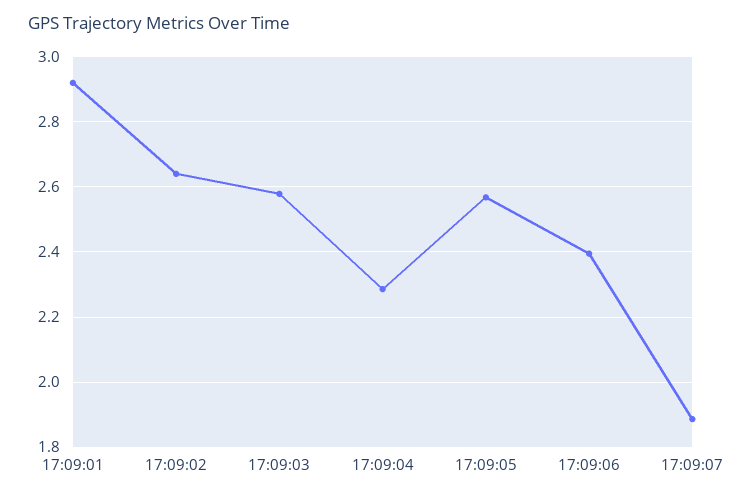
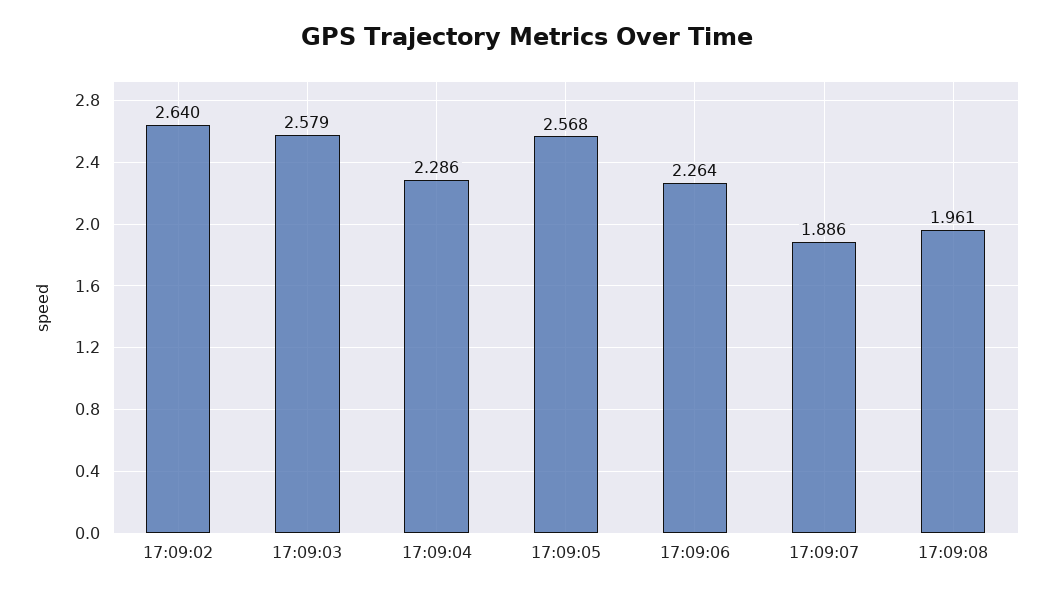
17:09:01: 2.92 -> none
17:09:06: 2.4 -> 2.264
17:09:08: none -> 1.961

